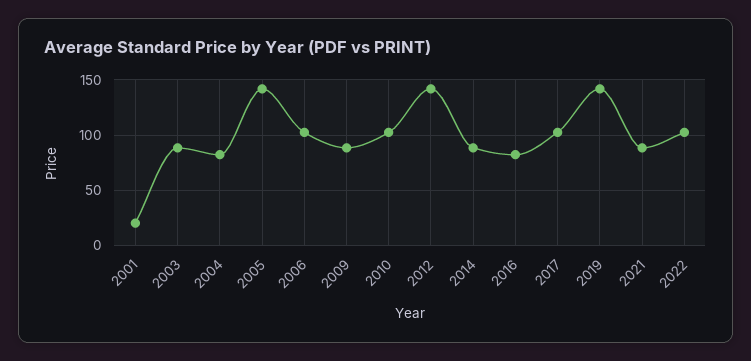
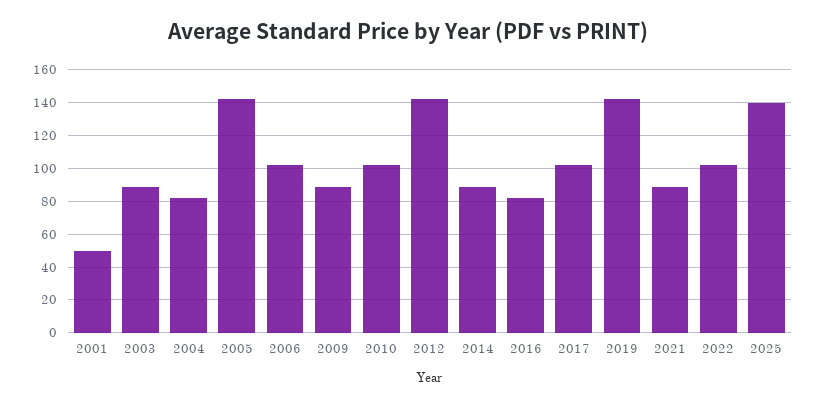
2001: 20 -> 50
2025: none -> 140

